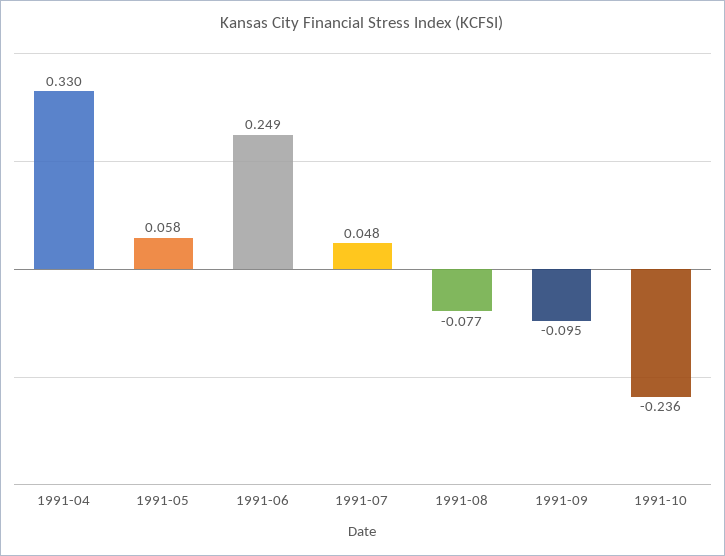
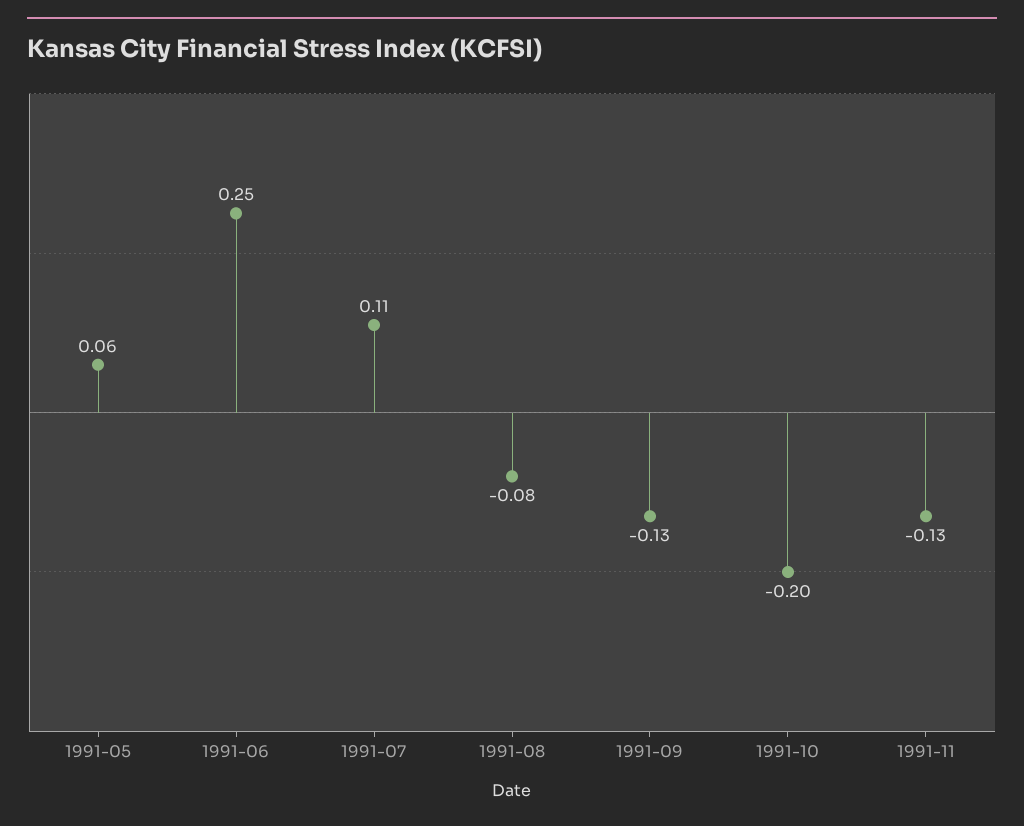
1991-04: 0.33 -> none
1991-07: 0.048 -> 0.11
1991-09: -0.095 -> -0.13
1991-10: -0.236 -> -0.2
1991-11: none -> -0.13

